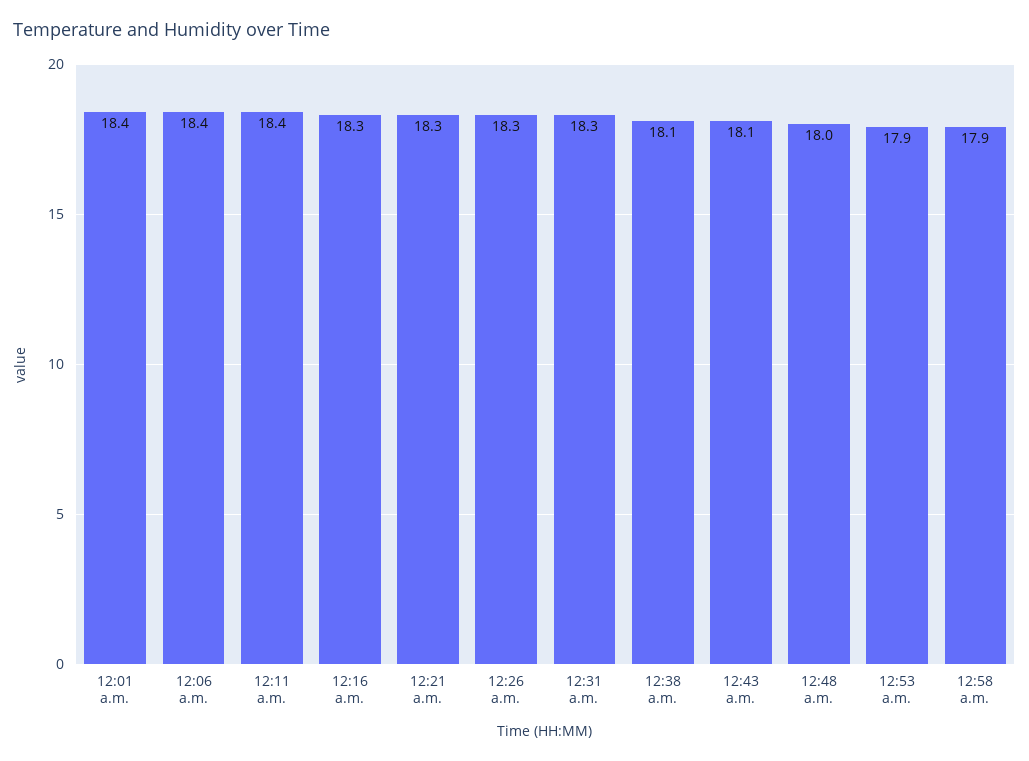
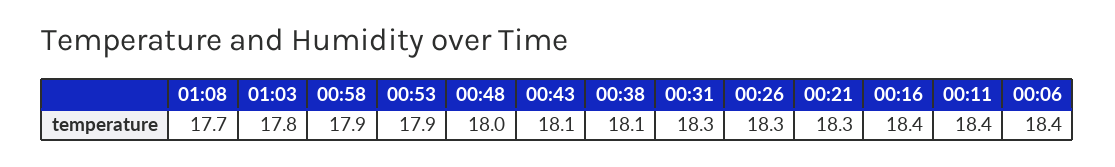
12:01 a.m.: 18.4 -> none
12:16 a.m.: 18.3 -> 18.4
01:08: none -> 17.7
01:03: none -> 17.8

